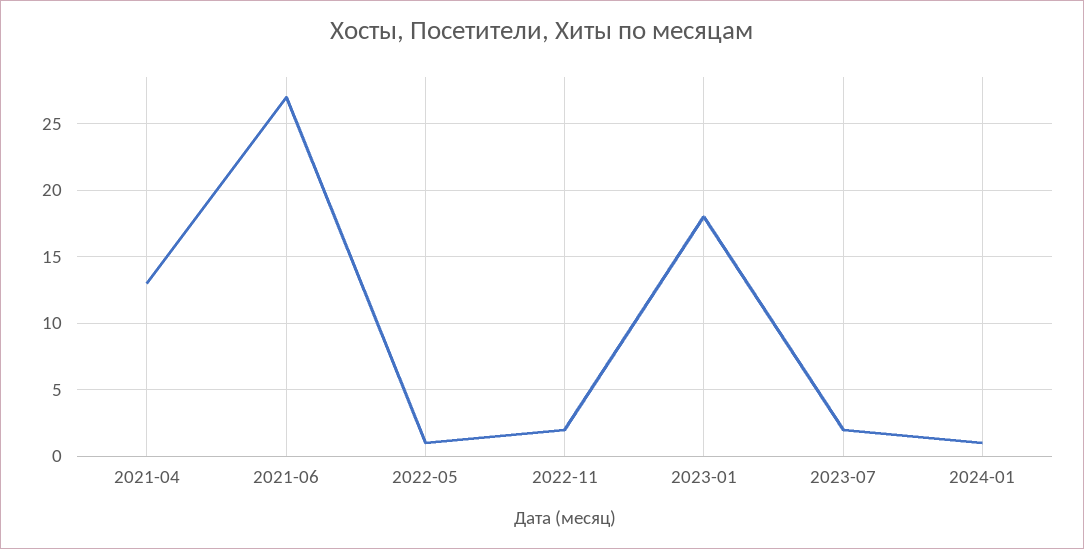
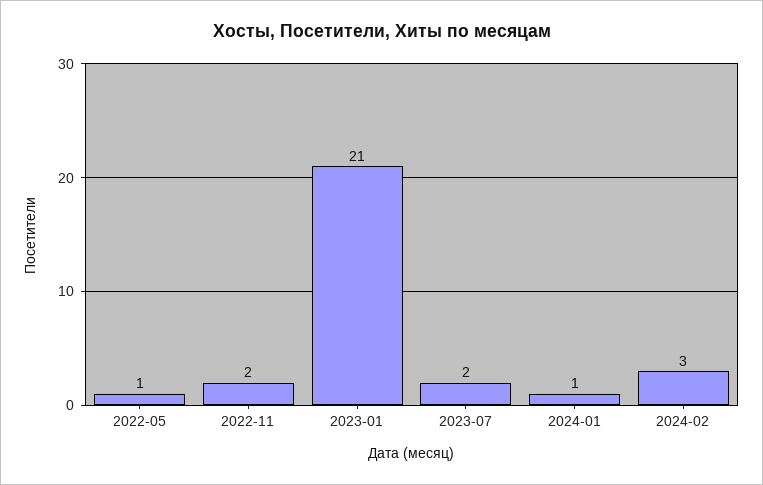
2021-04: 13 -> none
2021-06: 27 -> none
2023-01: 18 -> 21
2024-02: none -> 3

